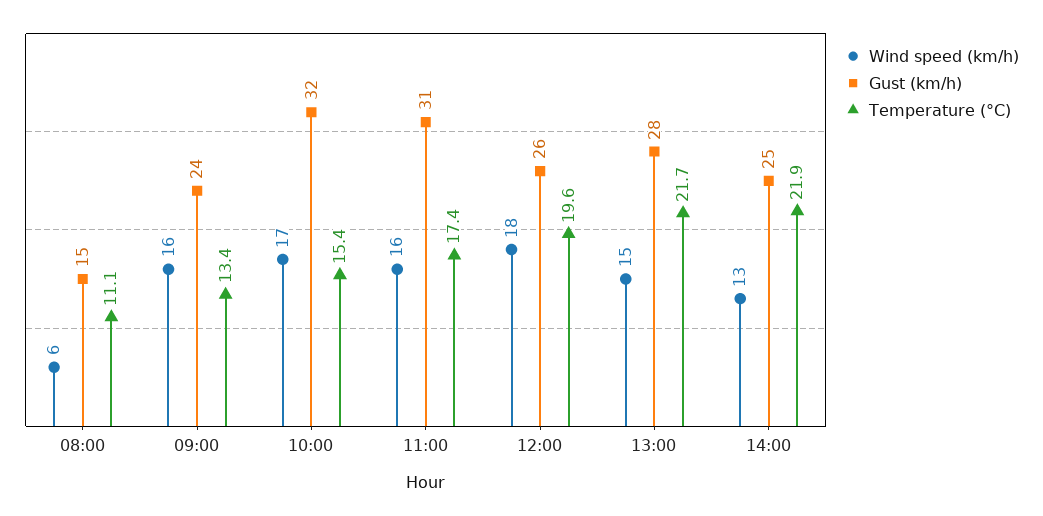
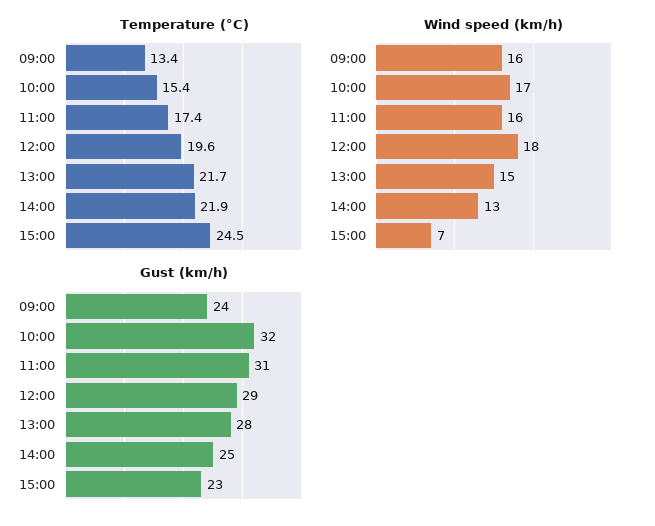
Wind speed (km/h), 08:00: 6 -> none
Gust (km/h), 08:00: 15 -> none
Temperature (°C), 08:00: 11.1 -> none
Gust (km/h), 12:00: 26 -> 29
Temperature (°C), 15:00: none -> 24.5
Wind speed (km/h), 15:00: none -> 7
Gust (km/h), 15:00: none -> 23

